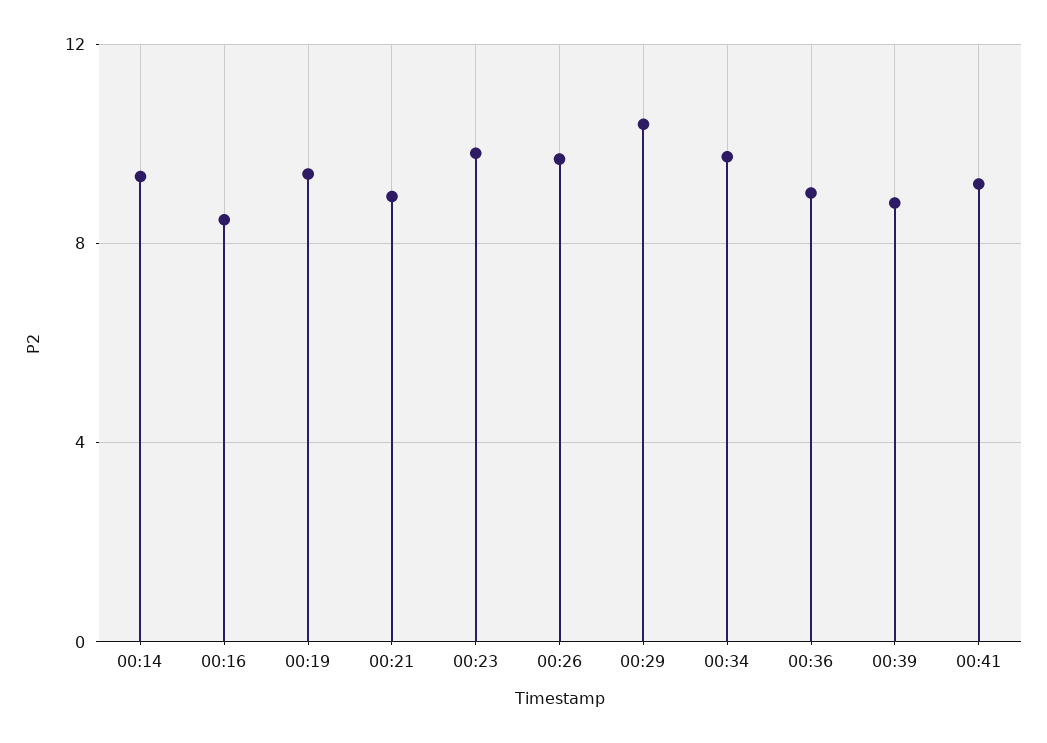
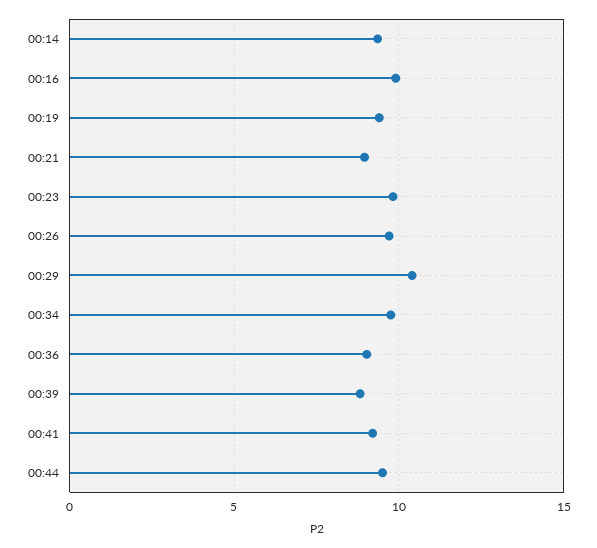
00:16: 8.5 -> 10
00:44: none -> 9.5

